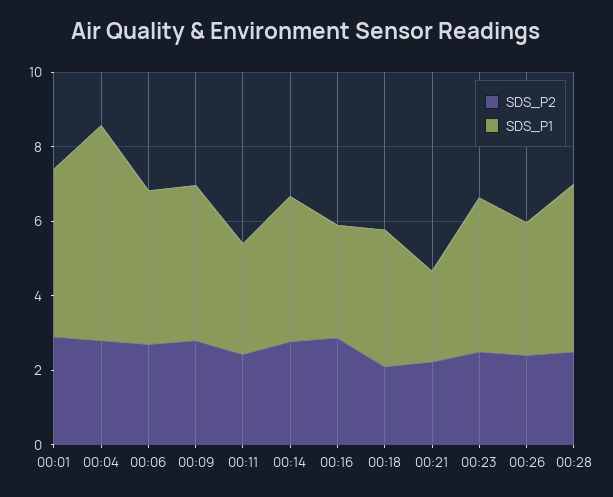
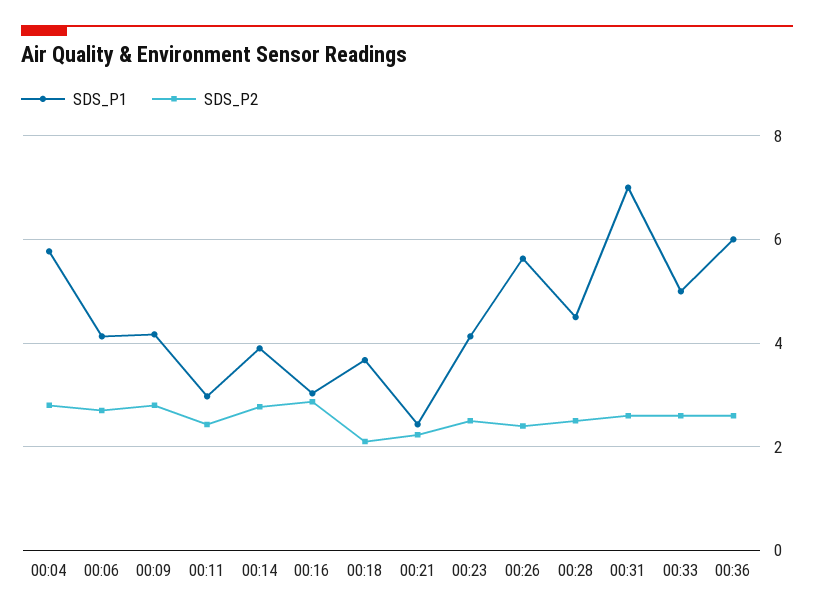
SDS_P2, 00:01: 3 -> none
SDS_P1, 00:01: 4.5 -> none
SDS_P1, 00:26: 3.5 -> 5.6
SDS_P1, 00:31: none -> 7
SDS_P2, 00:31: none -> 2.6
SDS_P1, 00:33: none -> 5
SDS_P2, 00:33: none -> 2.6
SDS_P1, 00:36: none -> 6
SDS_P2, 00:36: none -> 2.6

